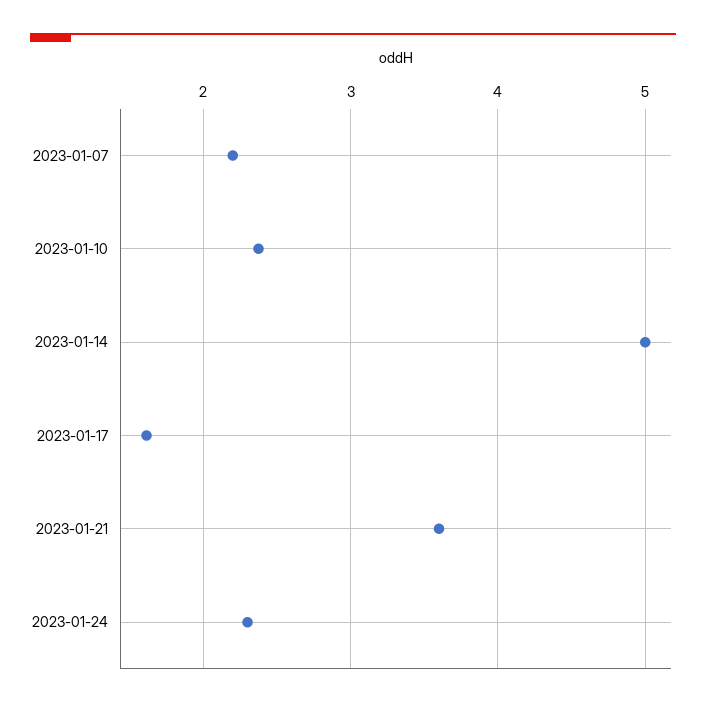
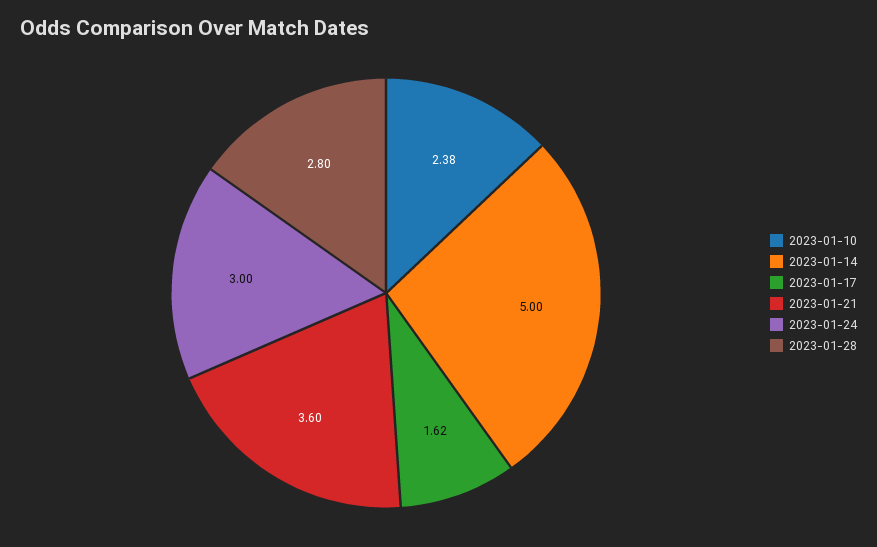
2023-01-07: 2.2 -> none
2023-01-24: 2.3 -> 3
2023-01-28: none -> 2.8

